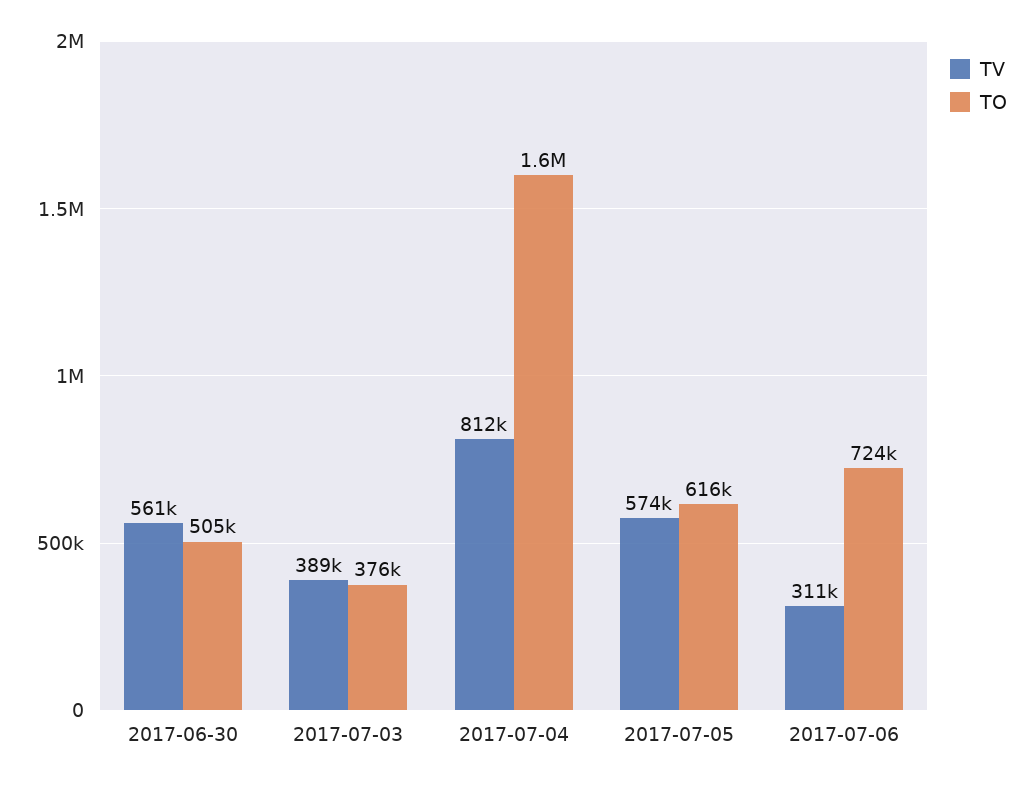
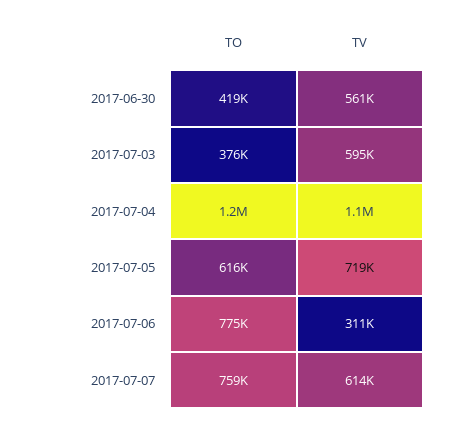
TO, 2017-06-30: 505000 -> 419000
TV, 2017-07-03: 389000 -> 595000
TV, 2017-07-04: 812000 -> 1100000
TO, 2017-07-04: 1600000 -> 1200000
TV, 2017-07-05: 574000 -> 719000
TO, 2017-07-06: 724000 -> 775000
TO, 2017-07-07: none -> 759000
TV, 2017-07-07: none -> 614000

